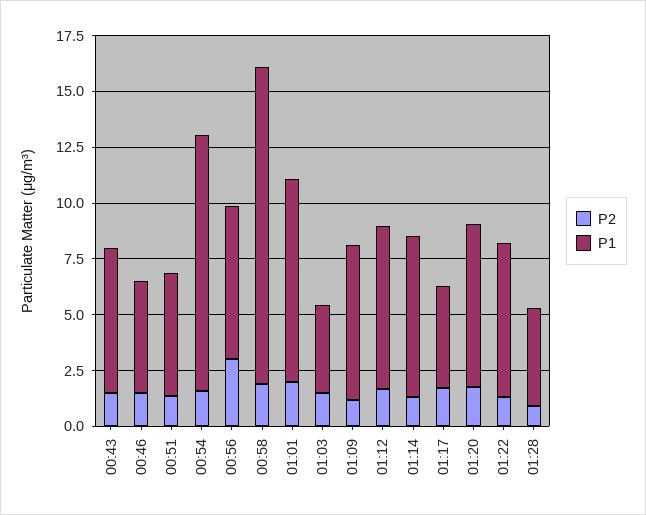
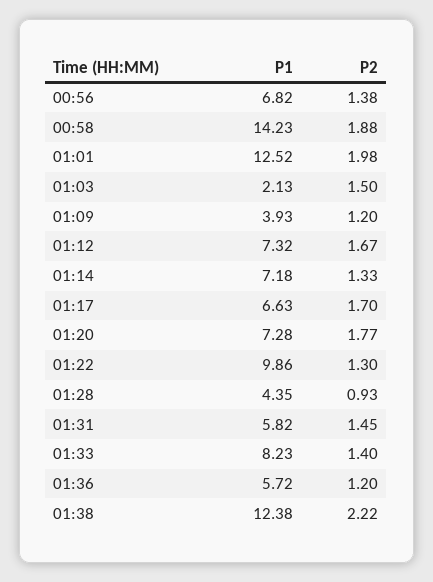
P2, 00:43: 1.5 -> none
P1, 00:43: 6.5 -> none
P2, 00:46: 1.5 -> none
P1, 00:46: 5 -> none
P2, 00:51: 1.5 -> none
P1, 00:51: 5.5 -> none
P2, 00:54: 1.5 -> none
P1, 00:54: 11.5 -> none
P2, 00:56: 3 -> 1.38
P1, 01:01: 9 -> 12.52
P1, 01:03: 4 -> 2.13
P1, 01:09: 7 -> 3.93
P1, 01:17: 4.5 -> 6.63
P1, 01:22: 7 -> 9.86
P1, 01:31: none -> 5.82
P2, 01:31: none -> 1.45
P1, 01:33: none -> 8.23
P2, 01:33: none -> 1.4
P1, 01:36: none -> 5.72
P2, 01:36: none -> 1.2
P1, 01:38: none -> 12.38
P2, 01:38: none -> 2.22

